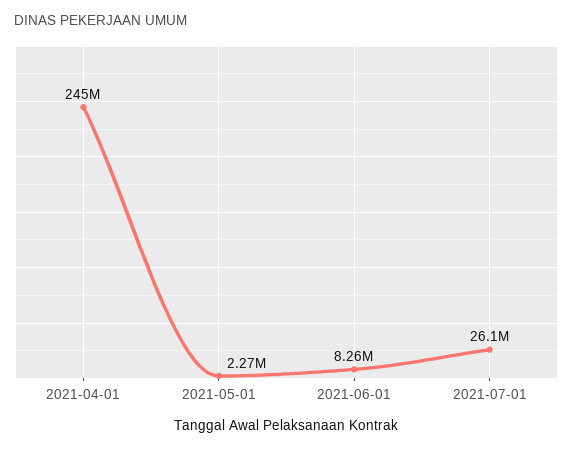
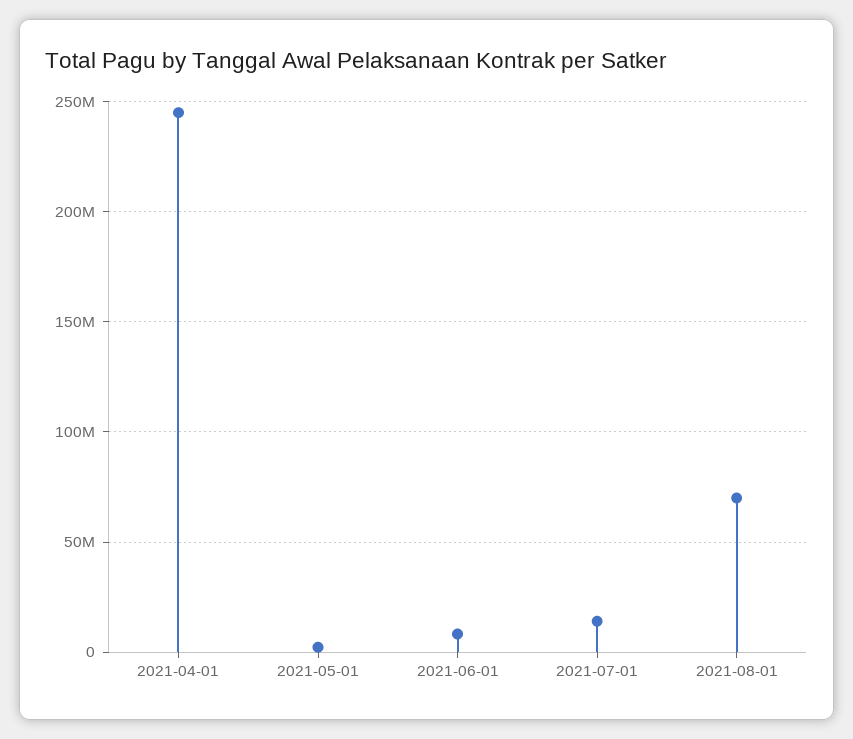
2021-07-01: 26100000 -> 15000000
2021-08-01: none -> 70000000

